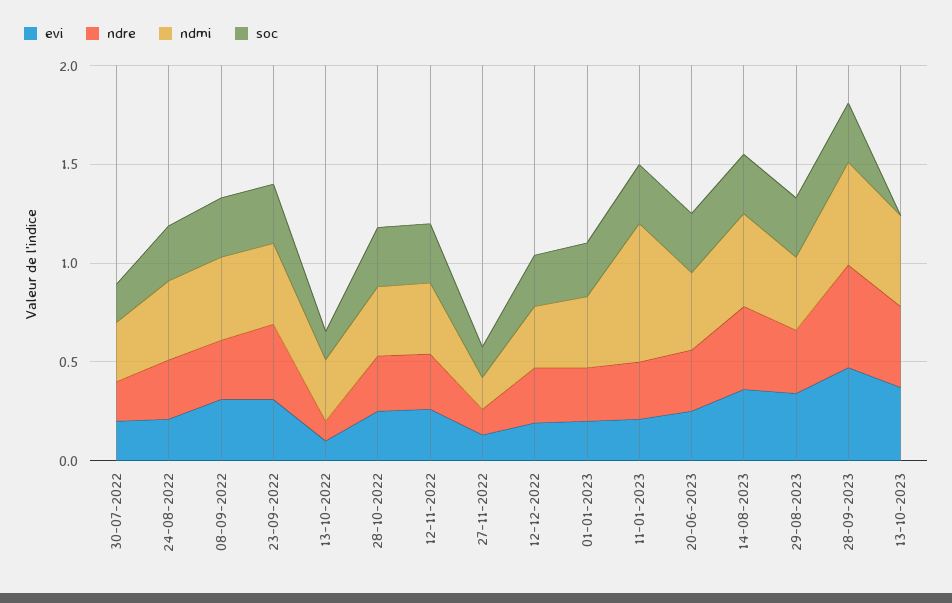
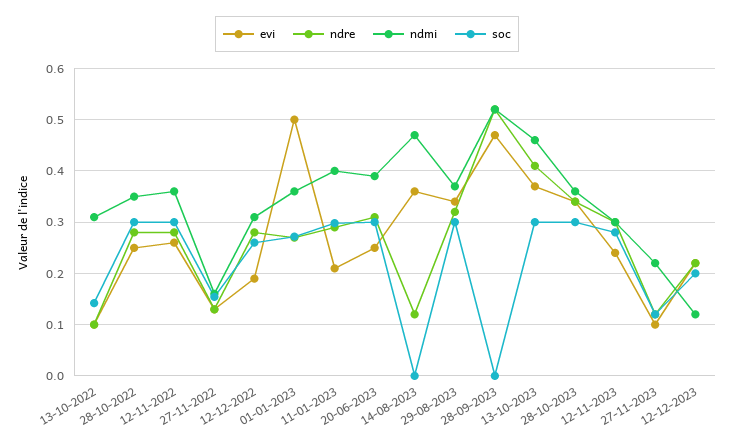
evi, 30-07-2022: 0.2 -> none
ndre, 30-07-2022: 0.2 -> none
ndmi, 30-07-2022: 0.3 -> none
soc, 30-07-2022: 0.2 -> none
evi, 24-08-2022: 0.2 -> none
ndre, 24-08-2022: 0.3 -> none
ndmi, 24-08-2022: 0.4 -> none
soc, 24-08-2022: 0.3 -> none
evi, 08-09-2022: 0.3 -> none
ndre, 08-09-2022: 0.3 -> none
ndmi, 08-09-2022: 0.4 -> none
soc, 08-09-2022: 0.3 -> none
evi, 23-09-2022: 0.3 -> none
ndre, 23-09-2022: 0.4 -> none
ndmi, 23-09-2022: 0.4 -> none
soc, 23-09-2022: 0.3 -> none
evi, 01-01-2023: 0.2 -> 0.5
ndmi, 11-01-2023: 0.7 -> 0.4
ndre, 14-08-2023: 0.4 -> 0.12
soc, 14-08-2023: 0.3 -> 0
soc, 28-09-2023: 0.3 -> 0
soc, 13-10-2023: 0 -> 0.3
evi, 28-10-2023: none -> 0.34
ndre, 28-10-2023: none -> 0.34
ndmi, 28-10-2023: none -> 0.36
soc, 28-10-2023: none -> 0.3
evi, 12-11-2023: none -> 0.24
ndre, 12-11-2023: none -> 0.3
ndmi, 12-11-2023: none -> 0.3
soc, 12-11-2023: none -> 0.28
evi, 27-11-2023: none -> 0.1
ndre, 27-11-2023: none -> 0.12
ndmi, 27-11-2023: none -> 0.22
soc, 27-11-2023: none -> 0.12
evi, 12-12-2023: none -> 0.22
ndre, 12-12-2023: none -> 0.22
ndmi, 12-12-2023: none -> 0.12
soc, 12-12-2023: none -> 0.2

